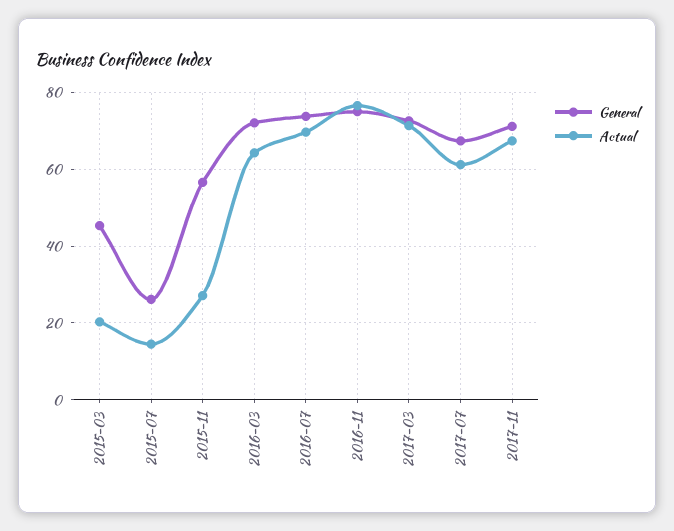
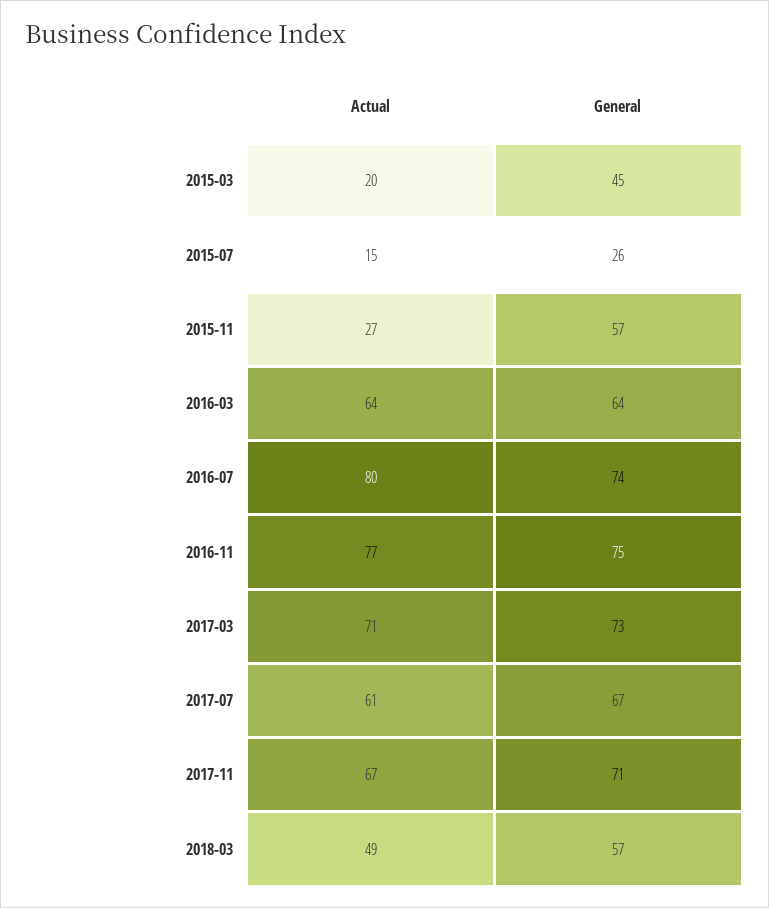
General, 2016-03: 72 -> 64
Actual, 2016-07: 70 -> 80
Actual, 2018-03: none -> 49
General, 2018-03: none -> 57

